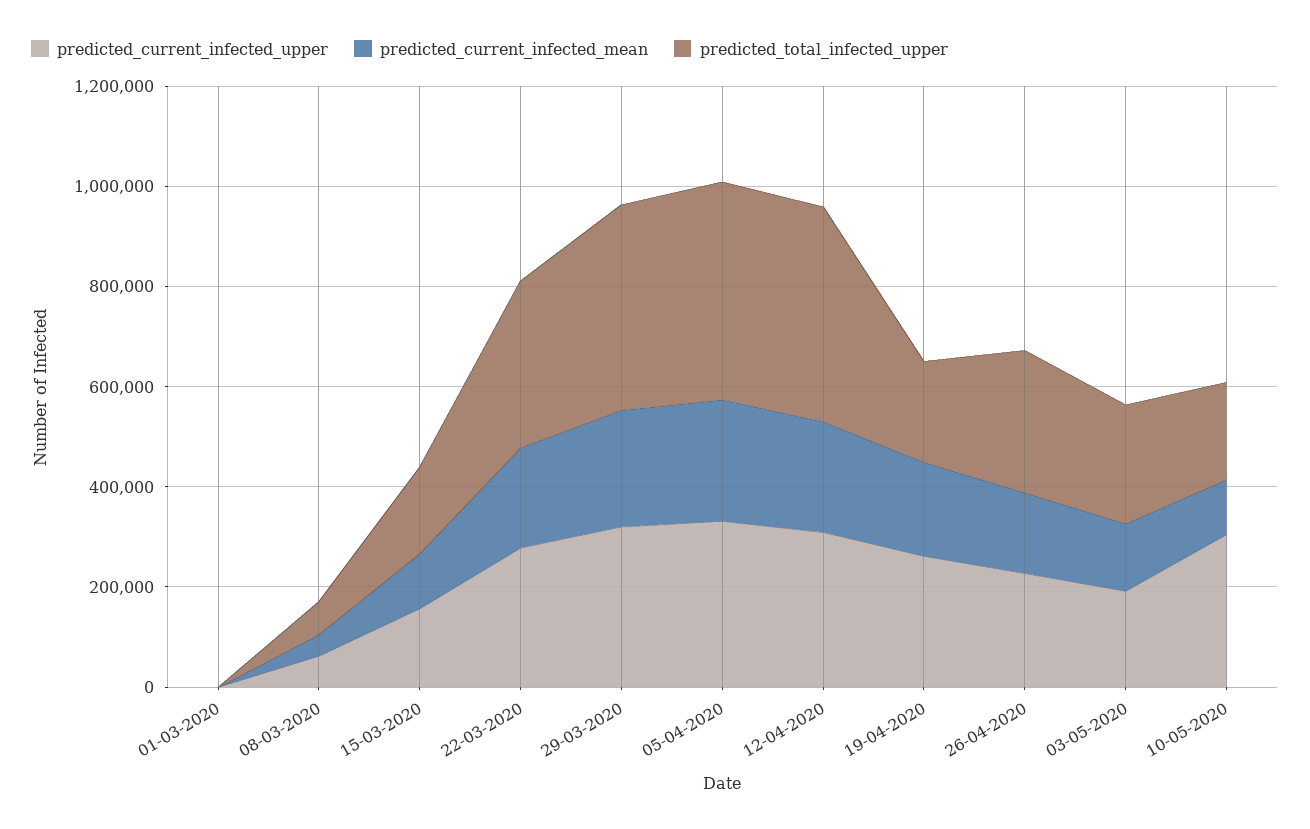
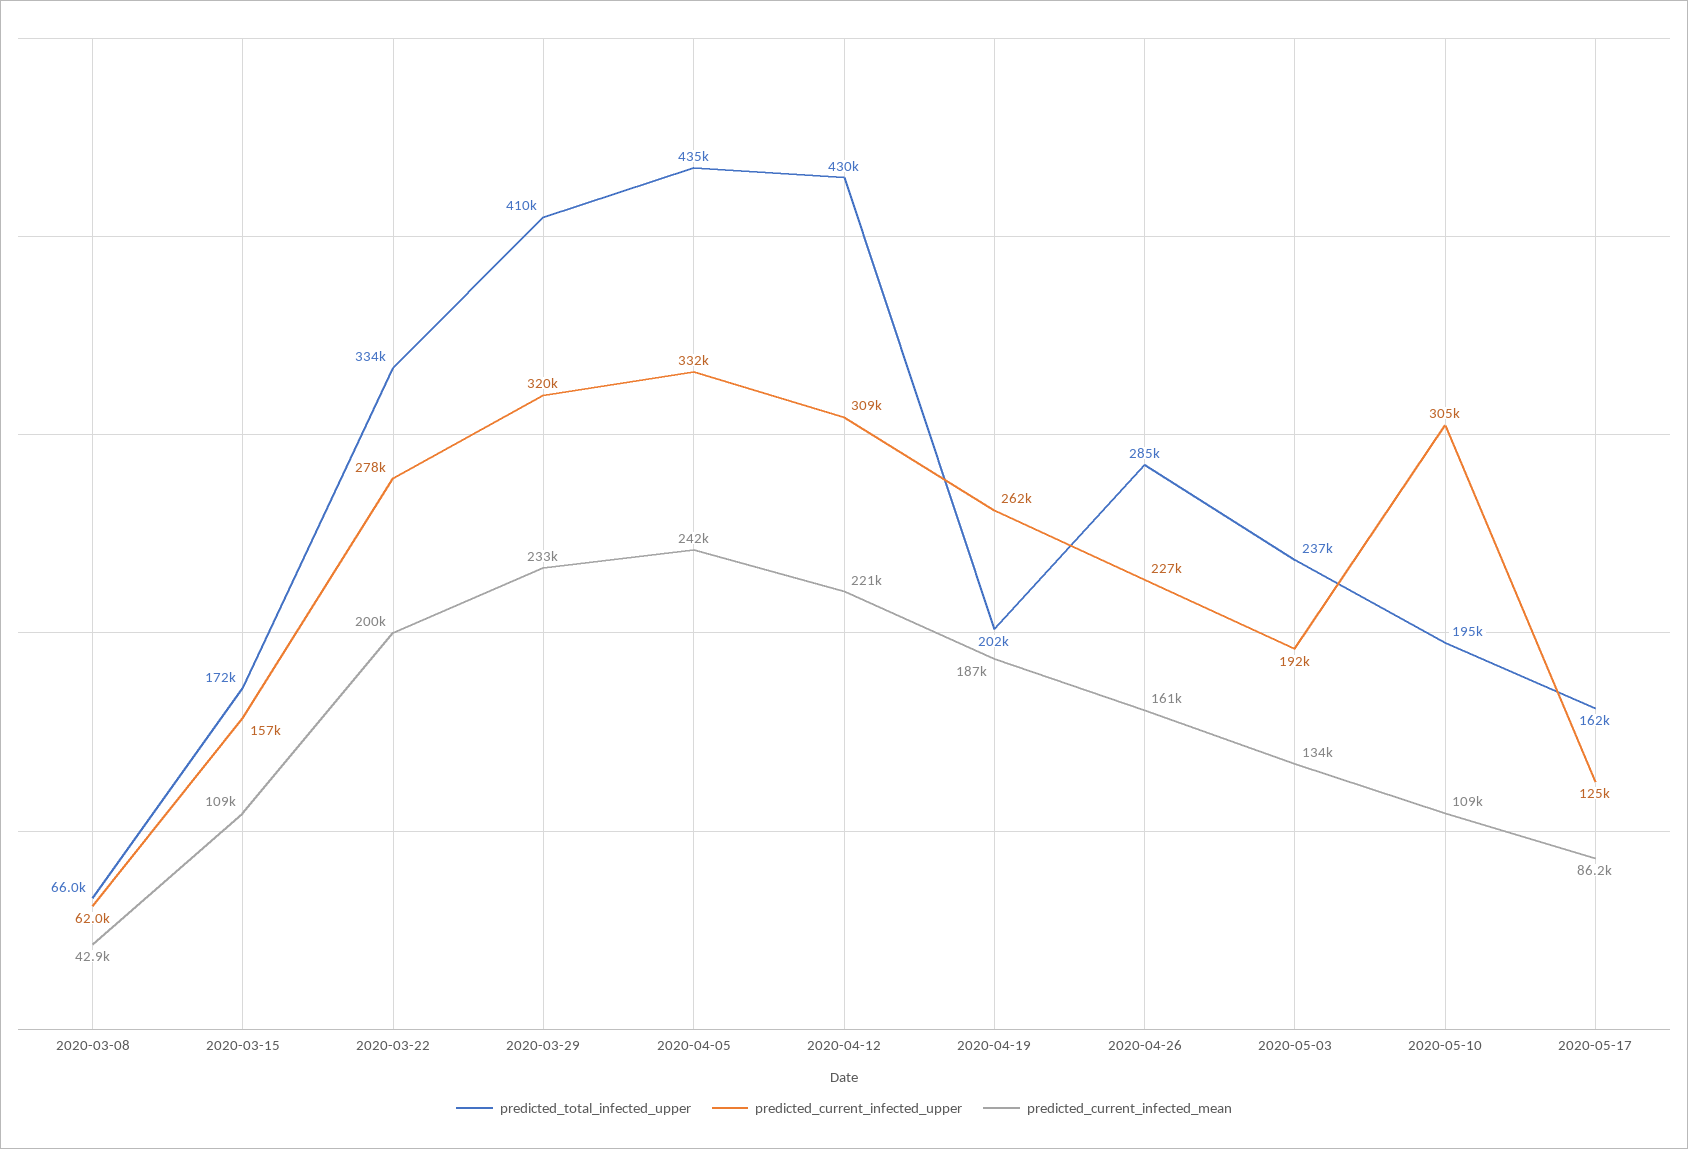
predicted_current_infected_upper, 01-03-2020: 0 -> none
predicted_current_infected_mean, 01-03-2020: 0 -> none
predicted_total_infected_upper, 01-03-2020: 0 -> none
predicted_total_infected_upper, 2020-05-17: none -> 162000
predicted_current_infected_upper, 2020-05-17: none -> 125000
predicted_current_infected_mean, 2020-05-17: none -> 86200

